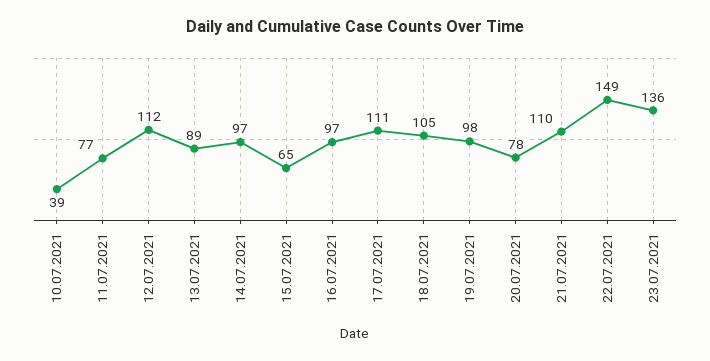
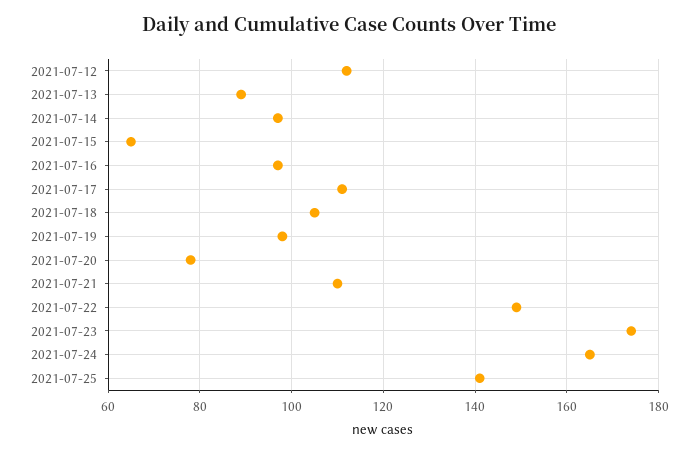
10.07.2021: 39 -> none
11.07.2021: 77 -> none
23.07.2021: 136 -> 175
2021-07-24: none -> 165
2021-07-25: none -> 140

